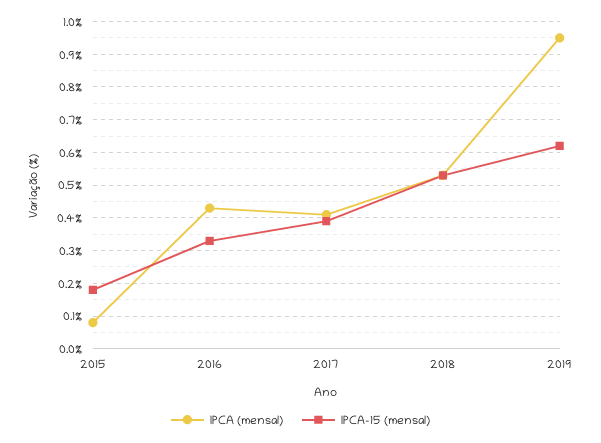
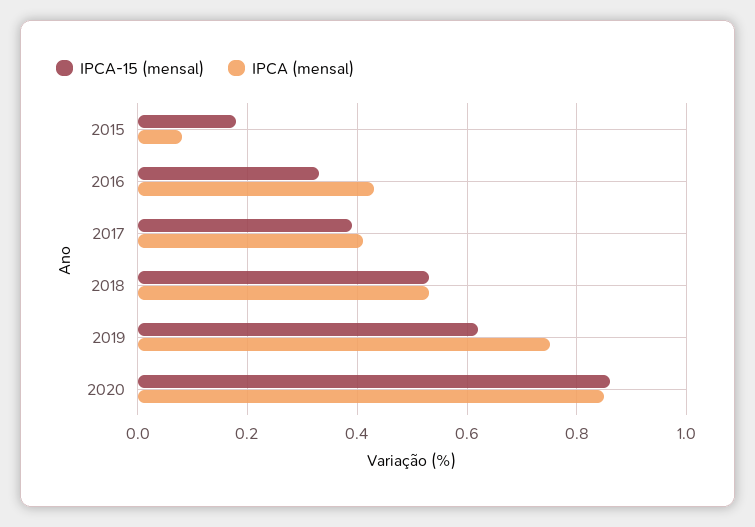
IPCA (mensal), 2019: 0.95 -> 0.75
IPCA-15 (mensal), 2020: none -> 0.85
IPCA (mensal), 2020: none -> 0.85

